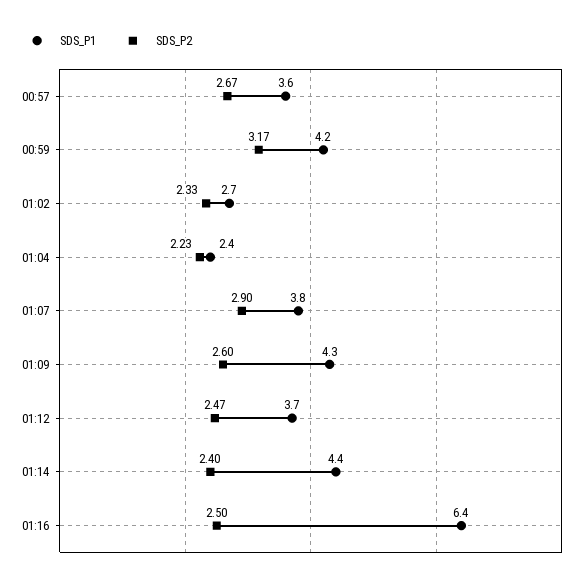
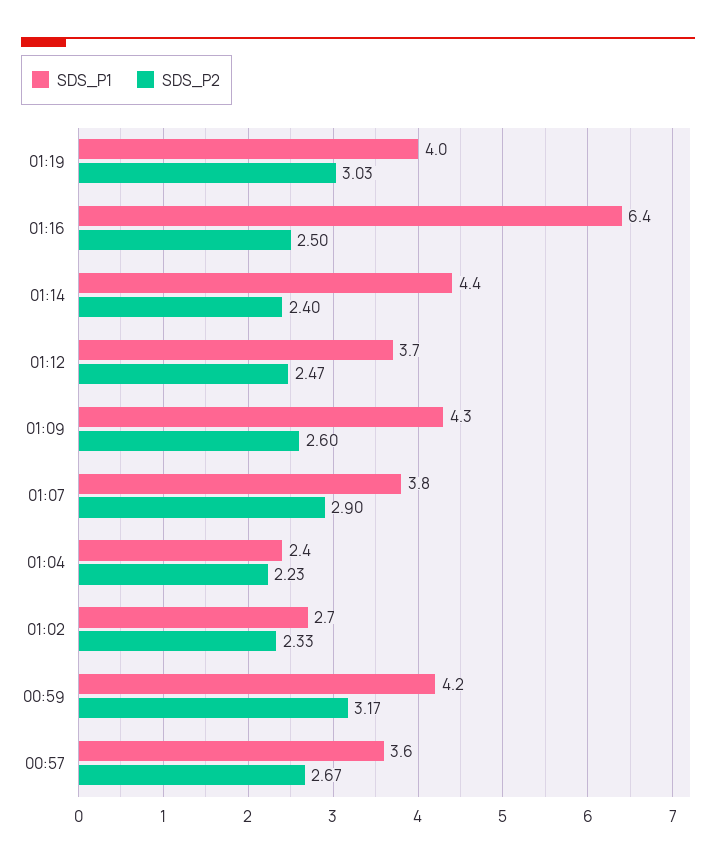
SDS_P1, 01:19: none -> 4
SDS_P2, 01:19: none -> 3.03

